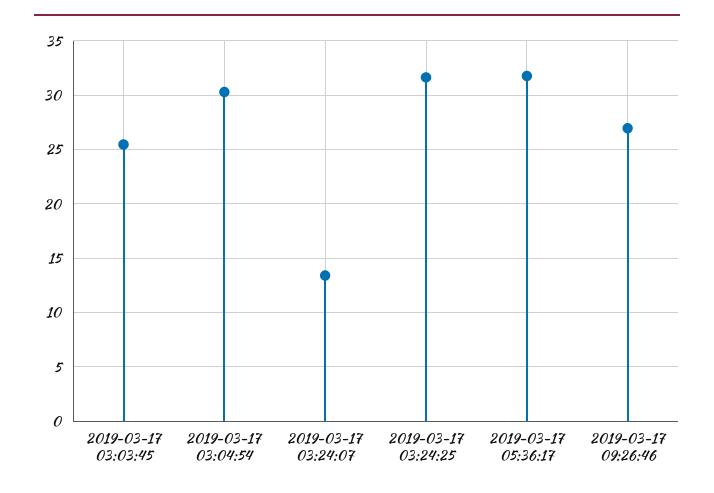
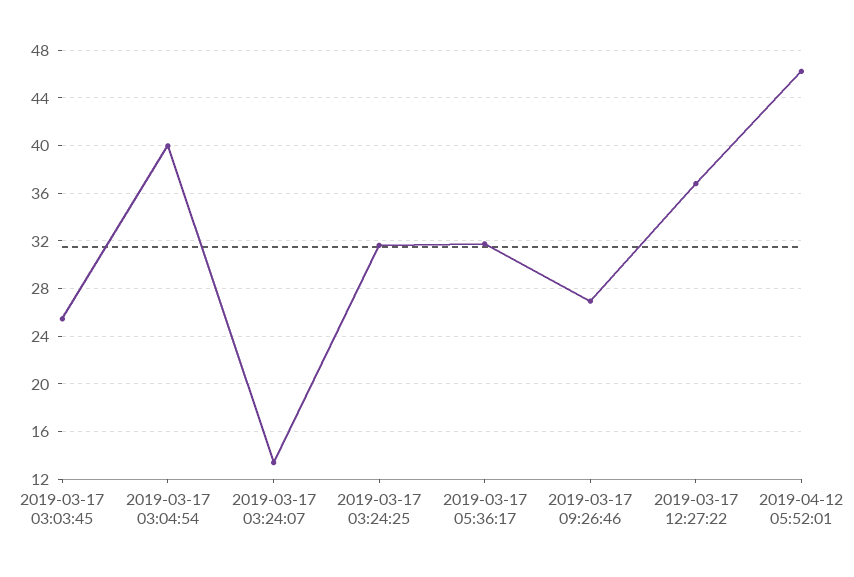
2019-03-17 03:04:54: 30 -> 40
2019-03-17 12:27:22: none -> 37
2019-04-12 05:52:01: none -> 46

